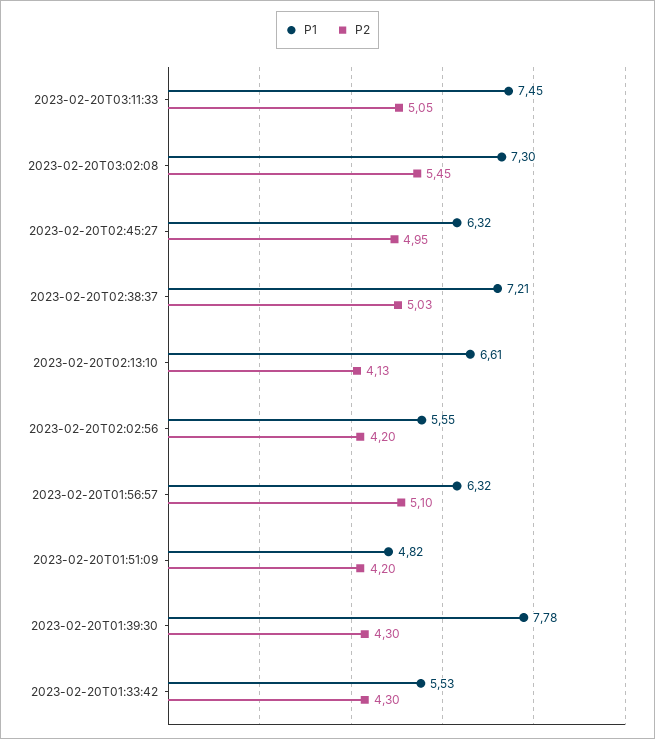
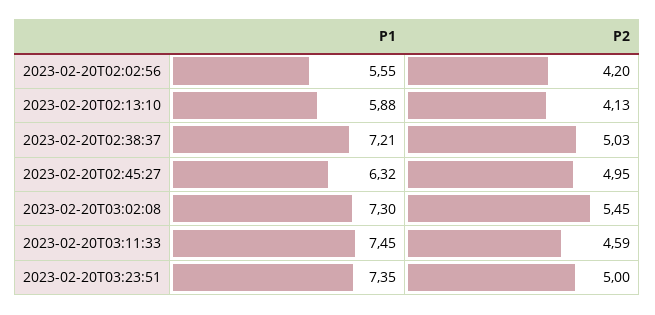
P2, 2023-02-20T03:11:33: 5.05 -> 4.59
P1, 2023-02-20T02:13:10: 6.61 -> 5.88
P1, 2023-02-20T01:56:57: 6.32 -> none
P2, 2023-02-20T01:56:57: 5.1 -> none
P1, 2023-02-20T01:51:09: 4.82 -> none
P2, 2023-02-20T01:51:09: 4.2 -> none
P1, 2023-02-20T01:39:30: 7.78 -> none
P2, 2023-02-20T01:39:30: 4.3 -> none
P1, 2023-02-20T01:33:42: 5.53 -> none
P2, 2023-02-20T01:33:42: 4.3 -> none
P1, 2023-02-20T03:23:51: none -> 7.35
P2, 2023-02-20T03:23:51: none -> 5

